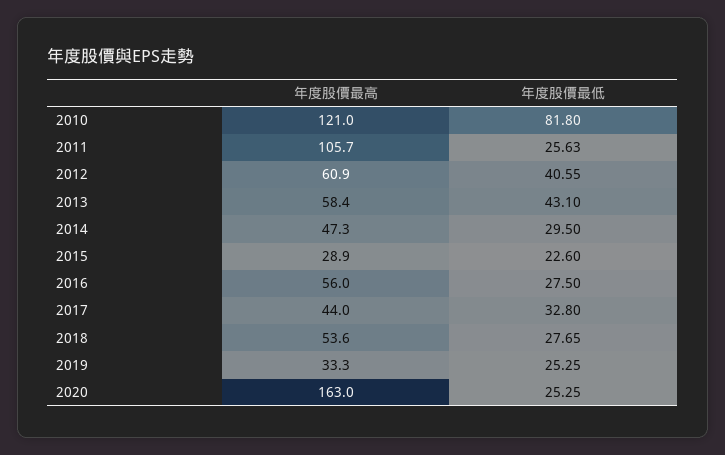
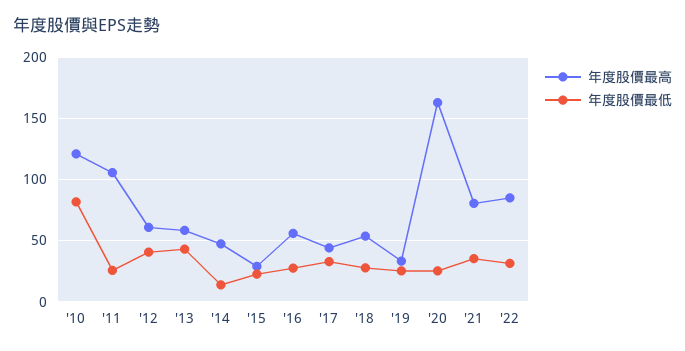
年度股價最低, 2014: 29.5 -> 15
年度股價最高, '21: none -> 80
年度股價最低, '21: none -> 35
年度股價最高, '22: none -> 85
年度股價最低, '22: none -> 30

